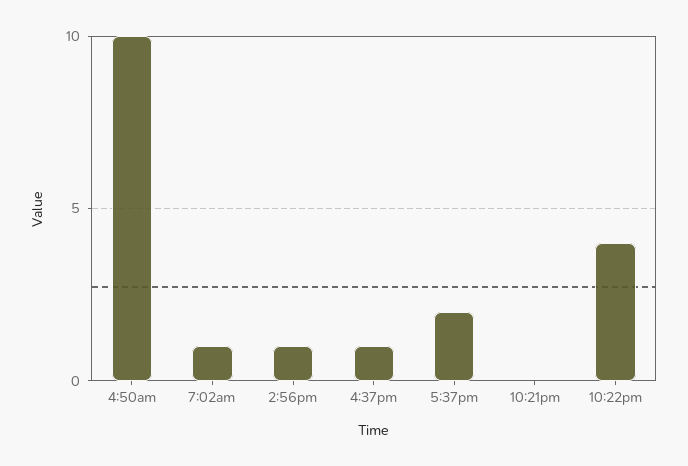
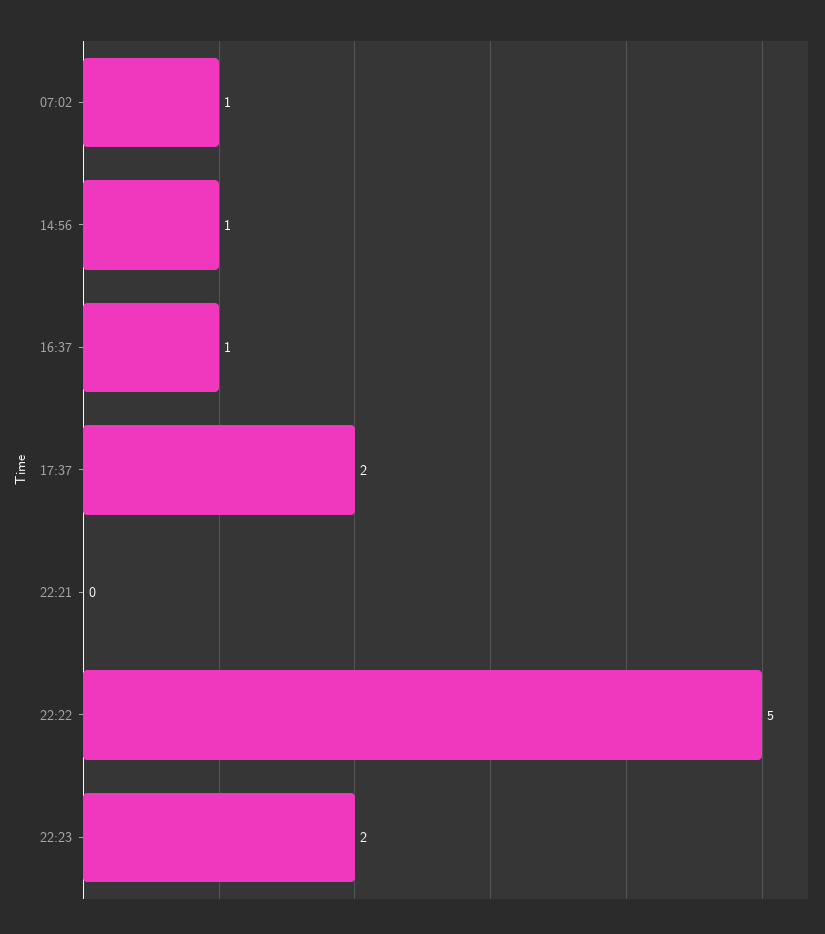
4:50am: 10 -> none
10:22pm: 4 -> 5
22:23: none -> 2

